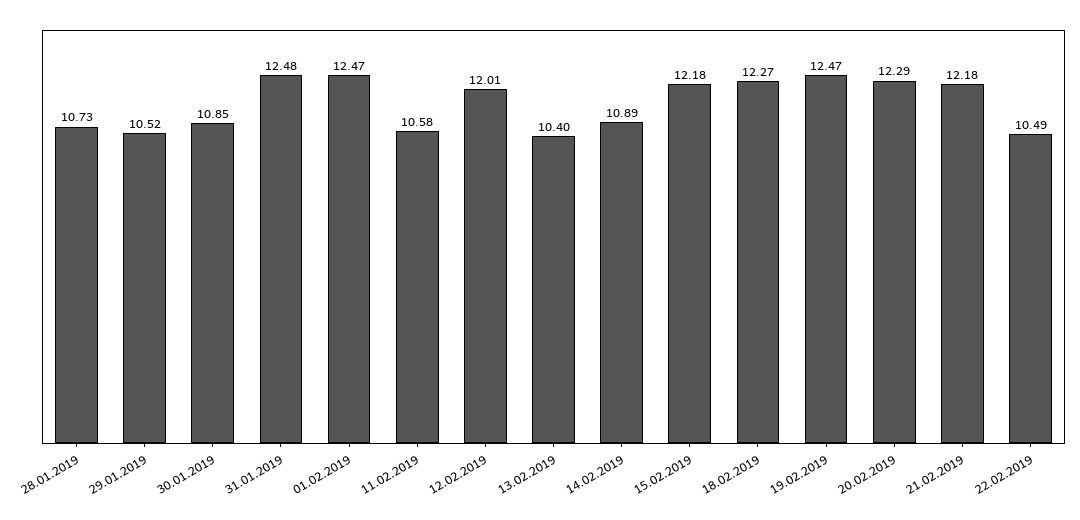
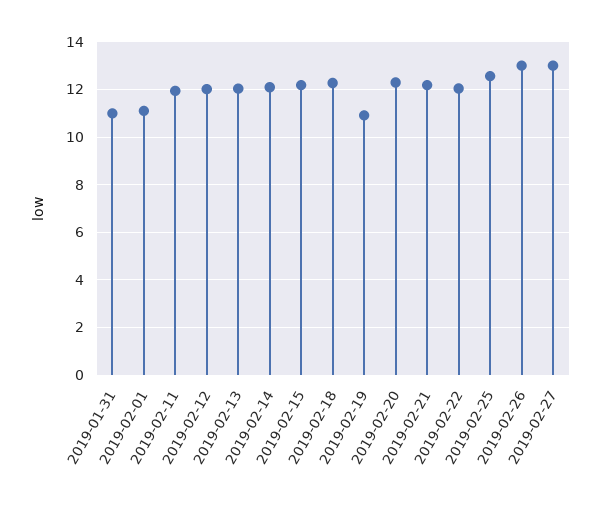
28.01.2019: 10.73 -> none
29.01.2019: 10.52 -> none
30.01.2019: 10.85 -> none
31.01.2019: 12.48 -> 11
01.02.2019: 12.47 -> 11
11.02.2019: 10.58 -> 12
13.02.2019: 10.4 -> 12
14.02.2019: 10.89 -> 12
19.02.2019: 12.47 -> 11
22.02.2019: 10.49 -> 12
2019-02-25: none -> 12.5
2019-02-26: none -> 13
2019-02-27: none -> 13

